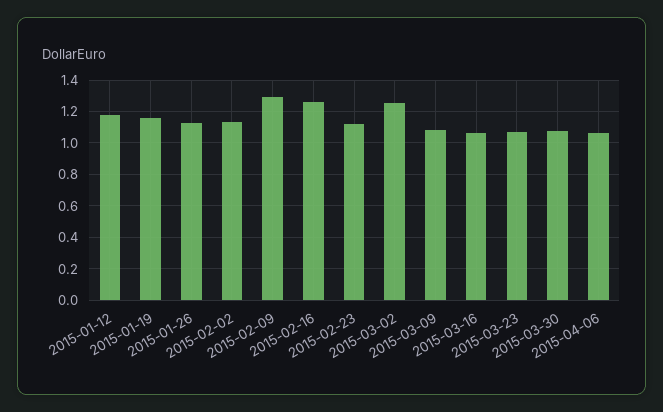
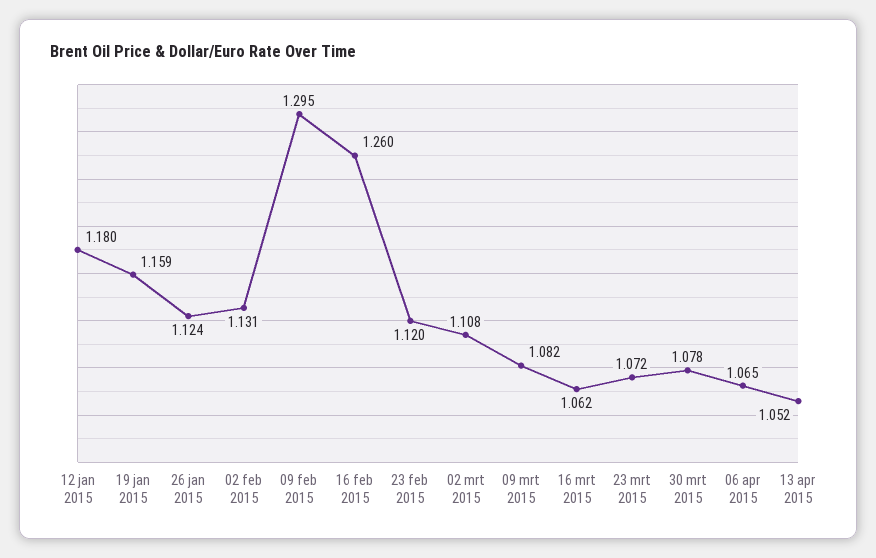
2015-03-02: 1.25 -> 1.108
13 apr 2015: none -> 1.052

